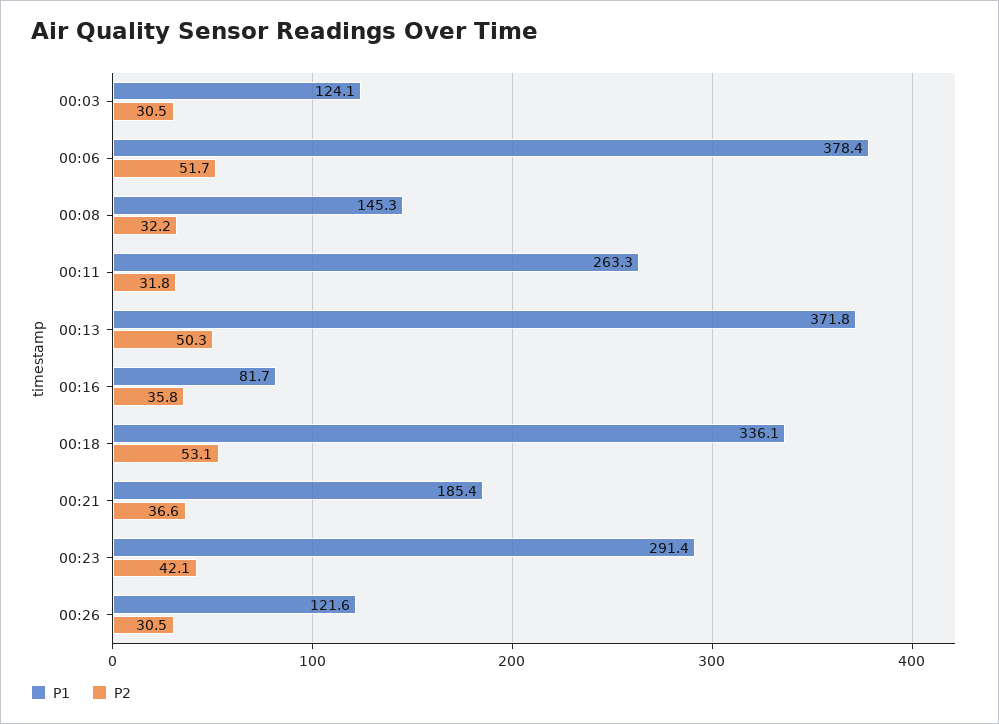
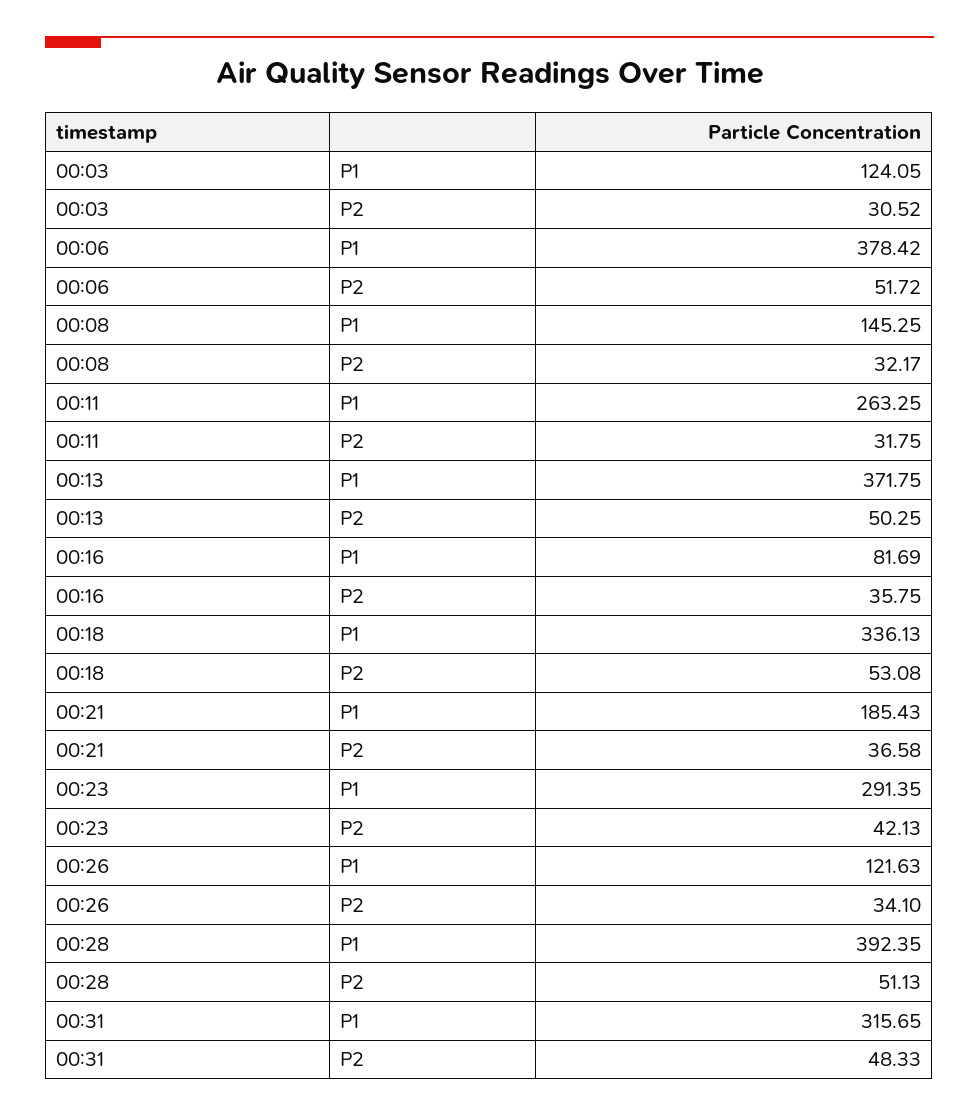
P2, 00:26: 30.5 -> 34.1
P1, 00:28: none -> 392.35
P2, 00:28: none -> 51.13
P1, 00:31: none -> 315.65
P2, 00:31: none -> 48.33

